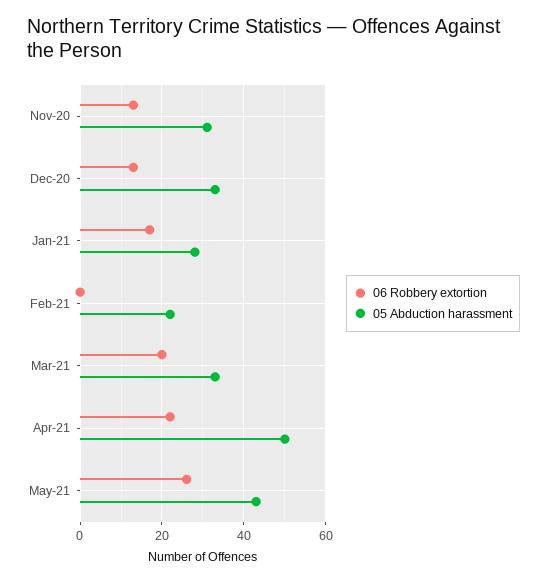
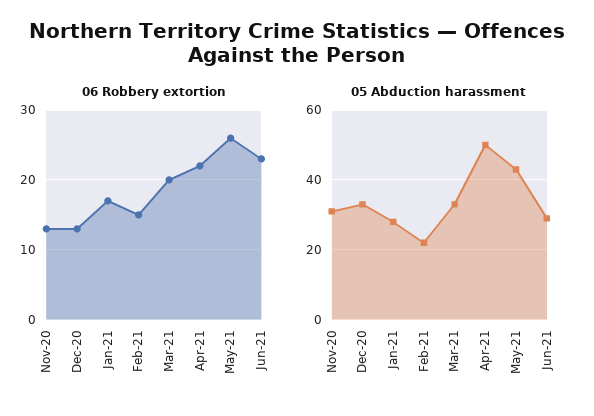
06 Robbery extortion, Feb-21: 0 -> 15
06 Robbery extortion, Jun-21: none -> 23
05 Abduction harassment, Jun-21: none -> 30

